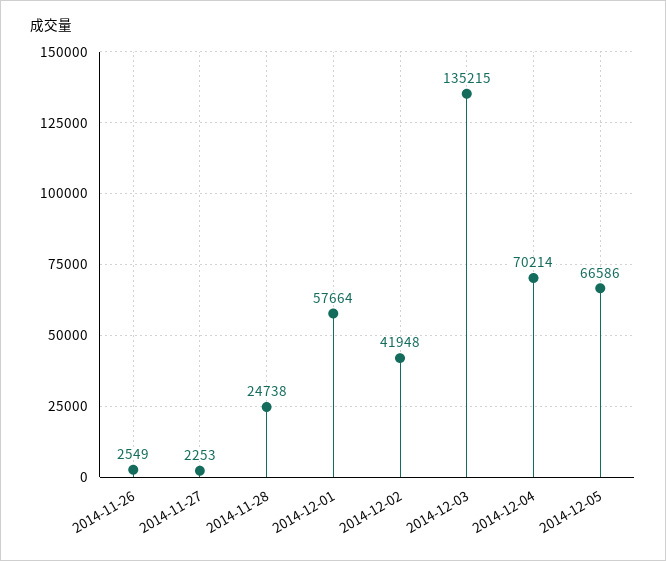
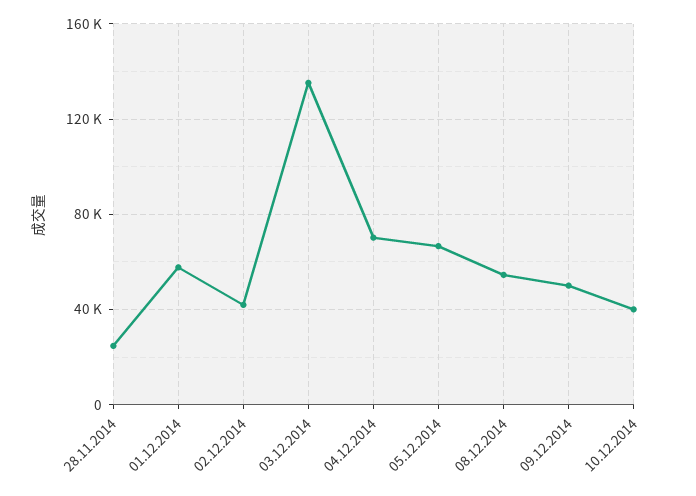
2014-11-26: 2549 -> none
2014-11-27: 2253 -> none
08.12.2014: none -> 55000
09.12.2014: none -> 50000
10.12.2014: none -> 40000

